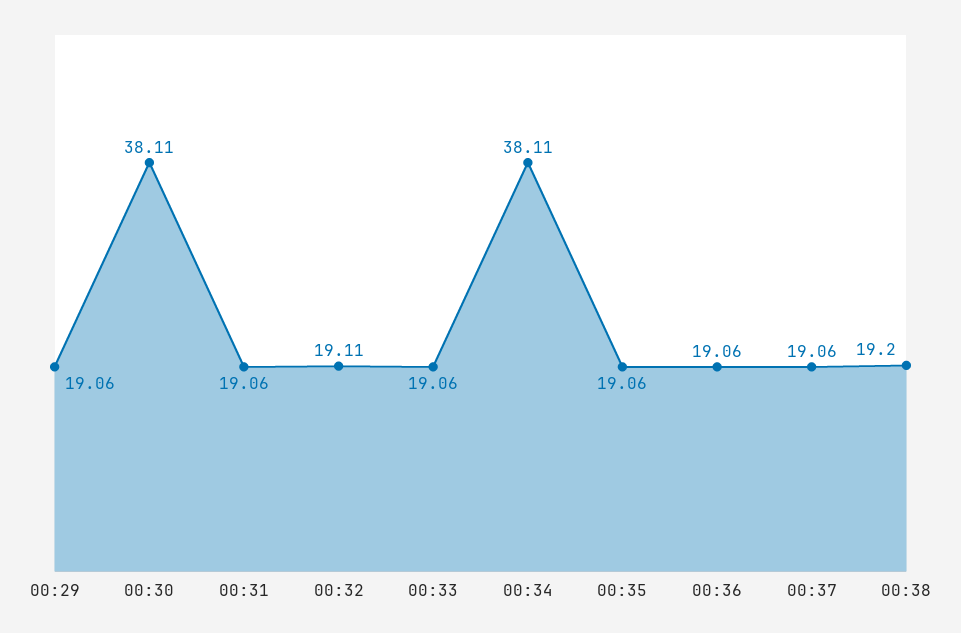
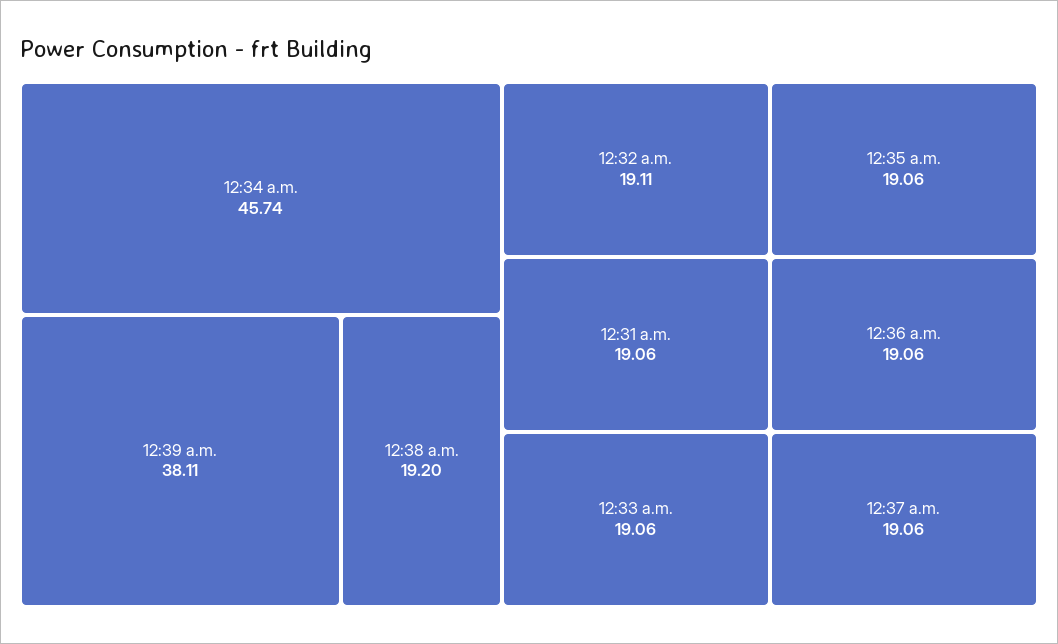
00:29: 19.06 -> none
00:30: 38.11 -> none
00:34: 38.11 -> 45.74
12:39 a.m.: none -> 38.11

